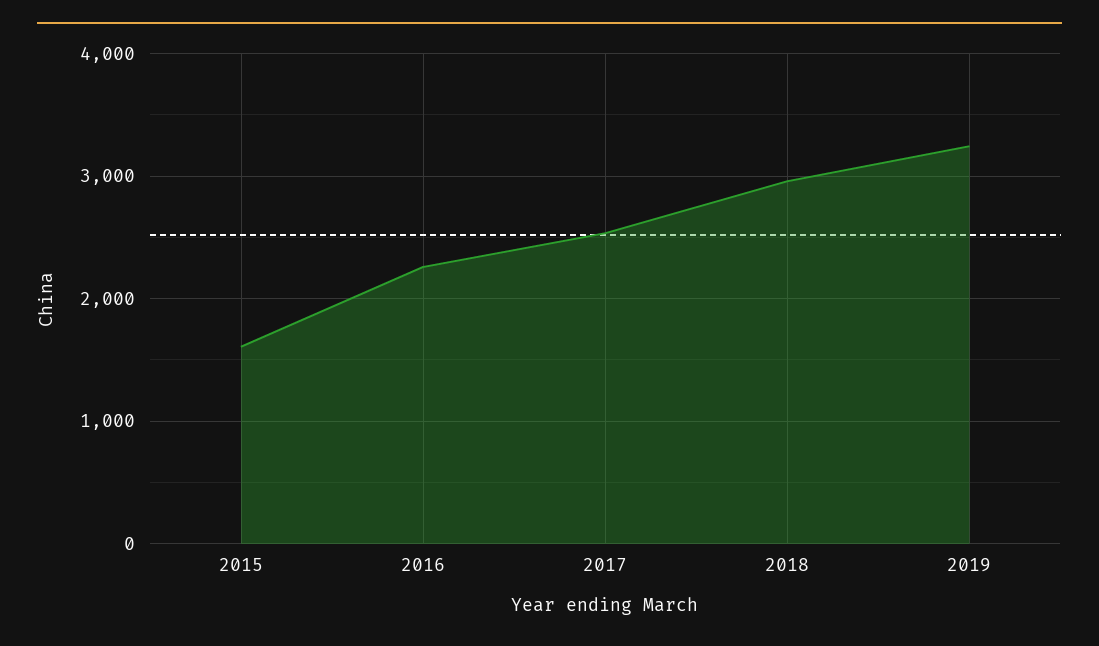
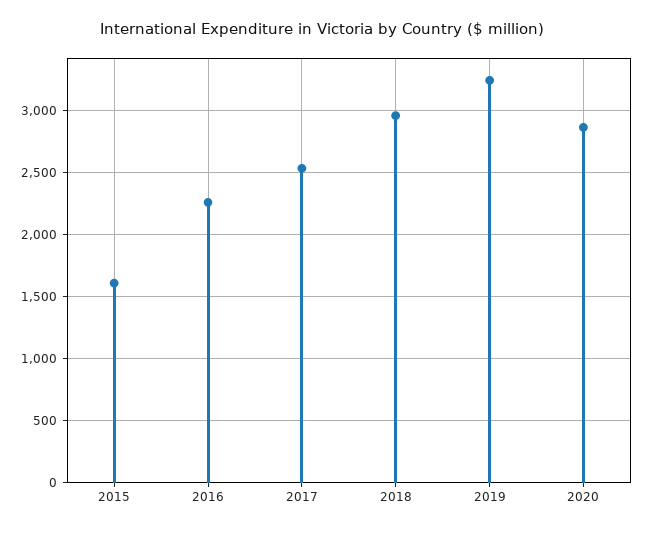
2020: none -> 2850

